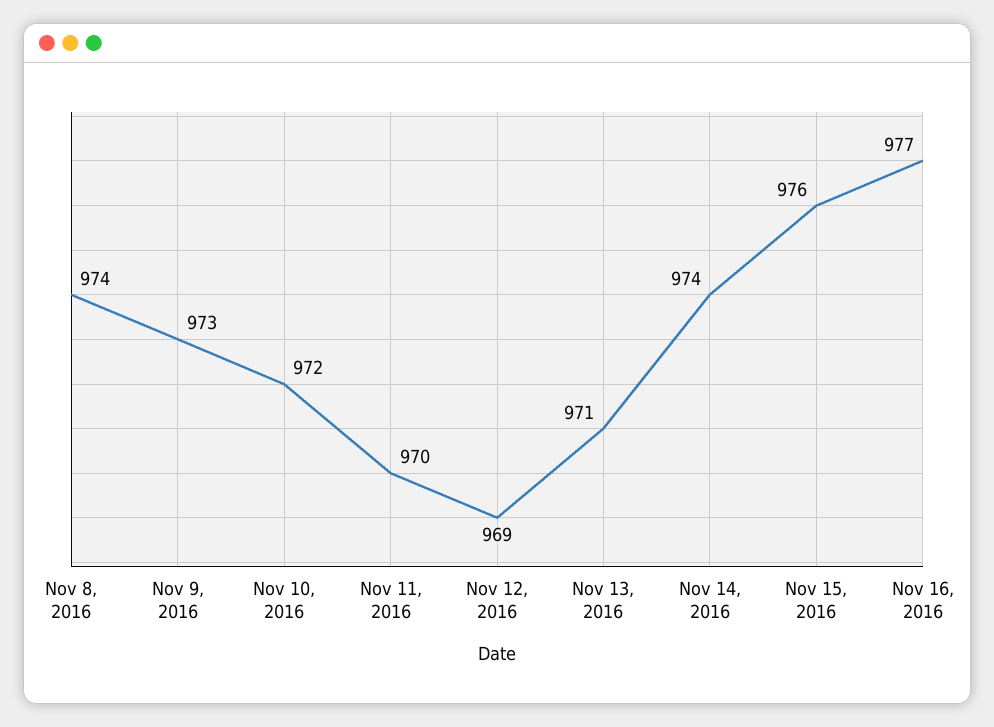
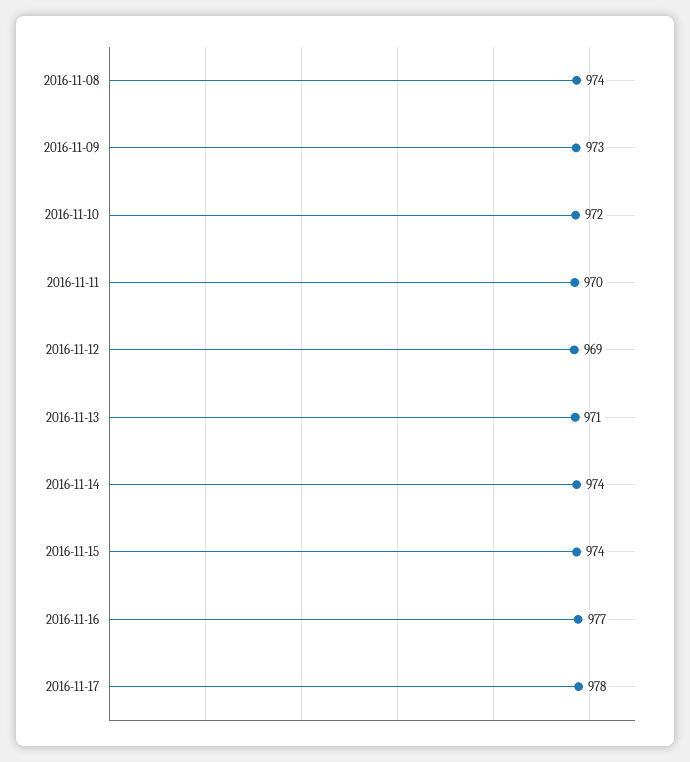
Nov 15, 2016: 976 -> 974
2016-11-17: none -> 978

